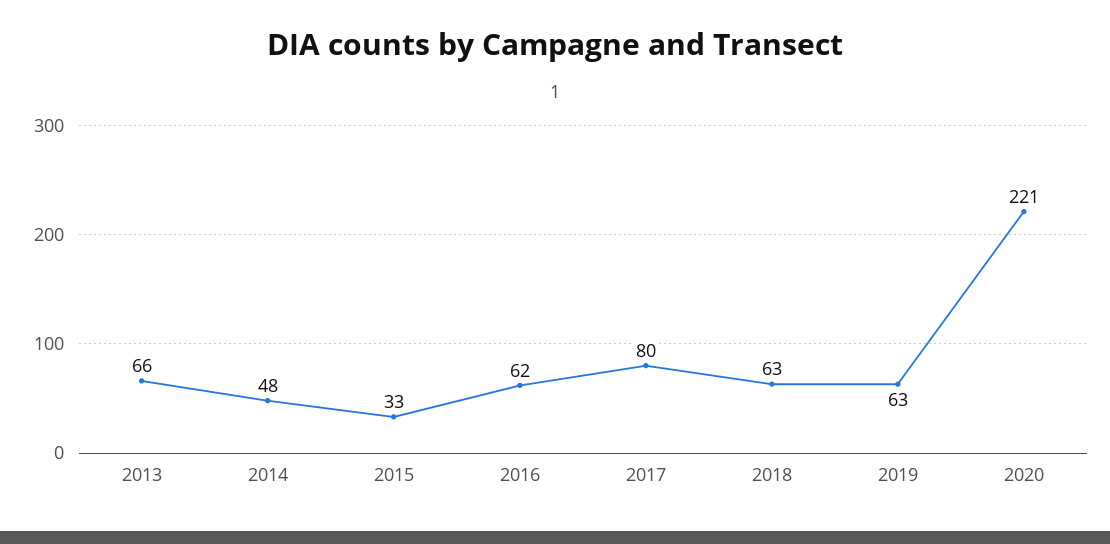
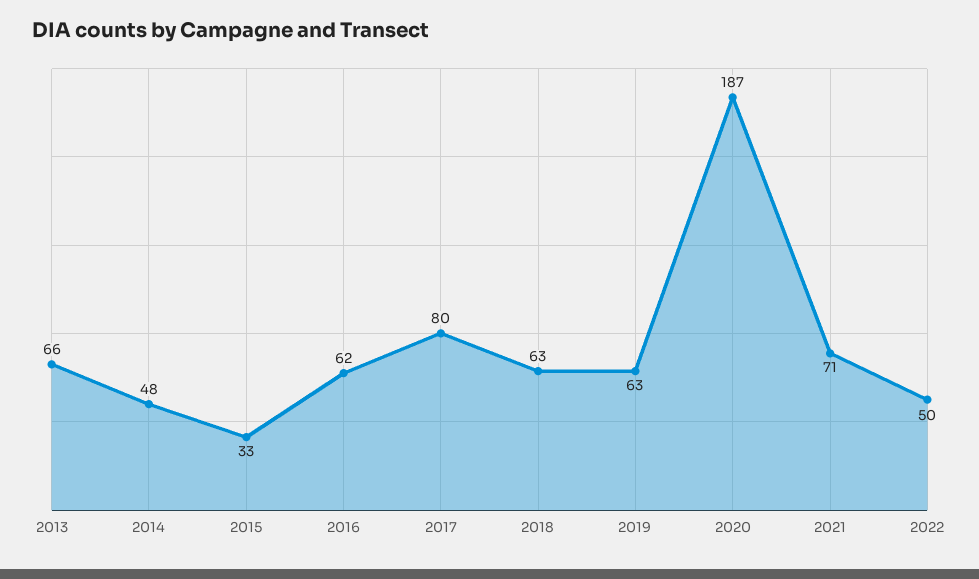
2020: 221 -> 187
2021: none -> 71
2022: none -> 50

